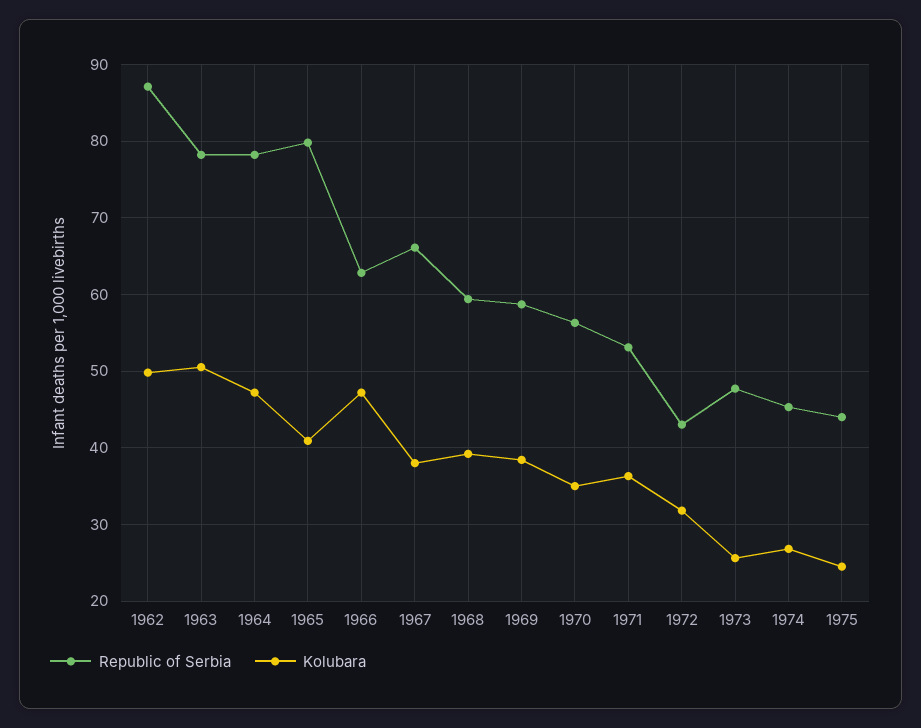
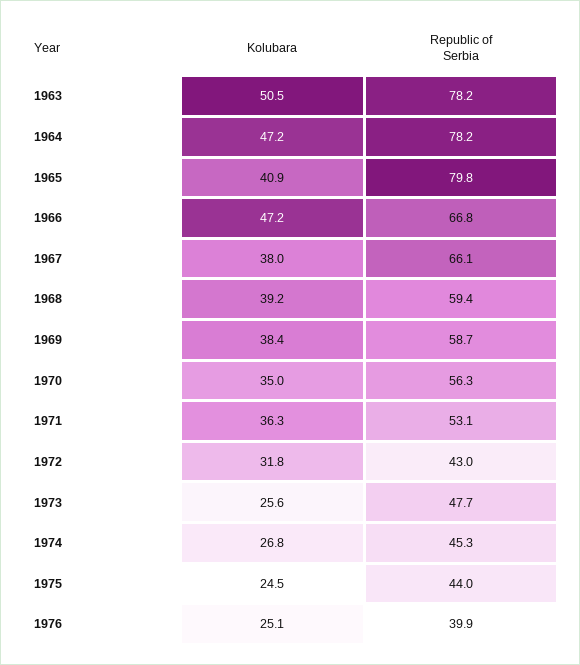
Republic of Serbia, 1962: 87 -> none
Kolubara, 1962: 50 -> none
Republic of Serbia, 1966: 63 -> 66.8
Kolubara, 1976: none -> 25.1
Republic of Serbia, 1976: none -> 39.9

